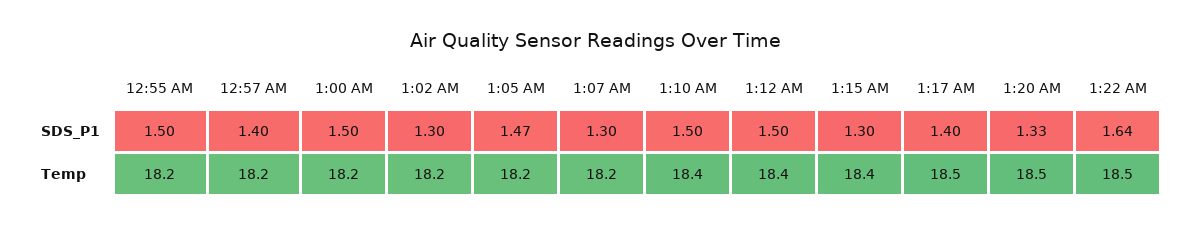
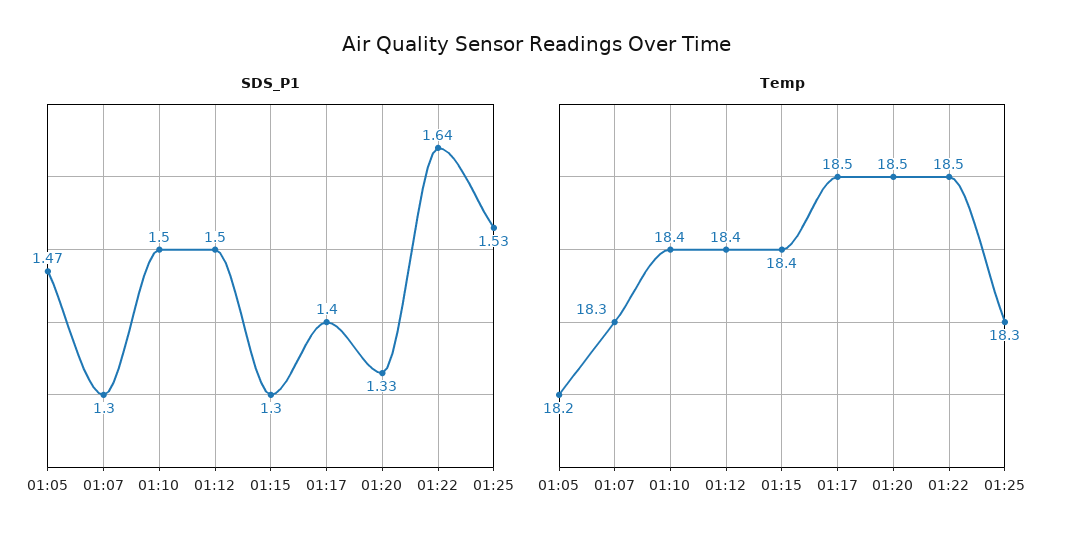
SDS_P1, 12:55 AM: 1.5 -> none
SDS_P1, 12:57 AM: 1.4 -> none
SDS_P1, 1:00 AM: 1.5 -> none
SDS_P1, 1:02 AM: 1.3 -> none
Temp, 12:55 AM: 18.2 -> none
Temp, 12:57 AM: 18.2 -> none
Temp, 1:00 AM: 18.2 -> none
Temp, 1:02 AM: 18.2 -> none
Temp, 1:07 AM: 18.2 -> 18.3
SDS_P1, 01:25: none -> 1.53
Temp, 01:25: none -> 18.3

